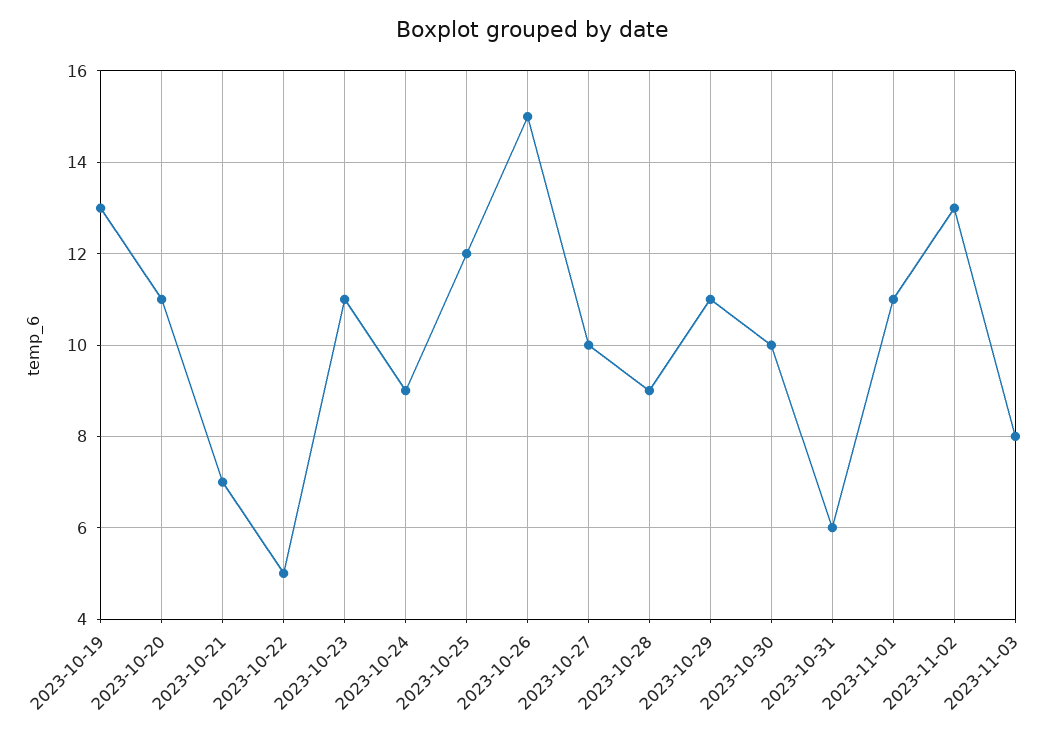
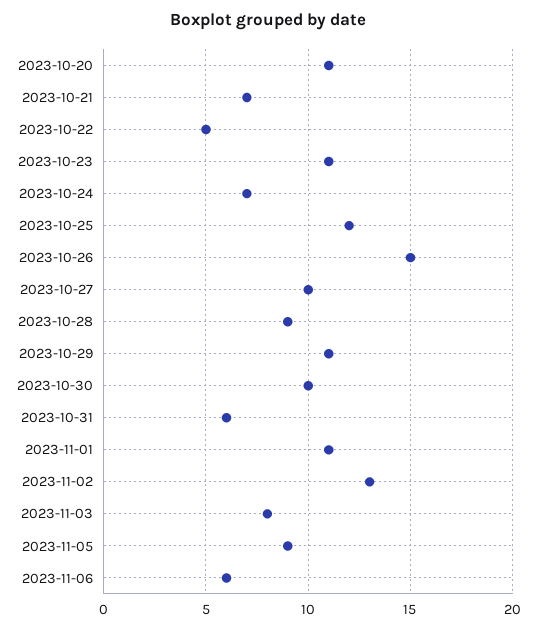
2023-10-19: 13 -> none
2023-10-24: 9 -> 7
2023-11-05: none -> 9
2023-11-06: none -> 6

